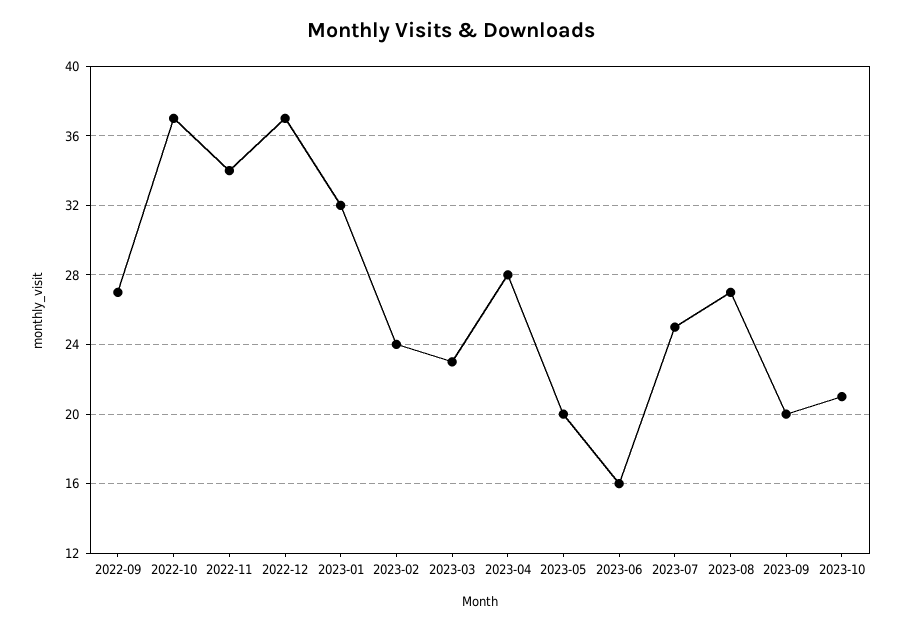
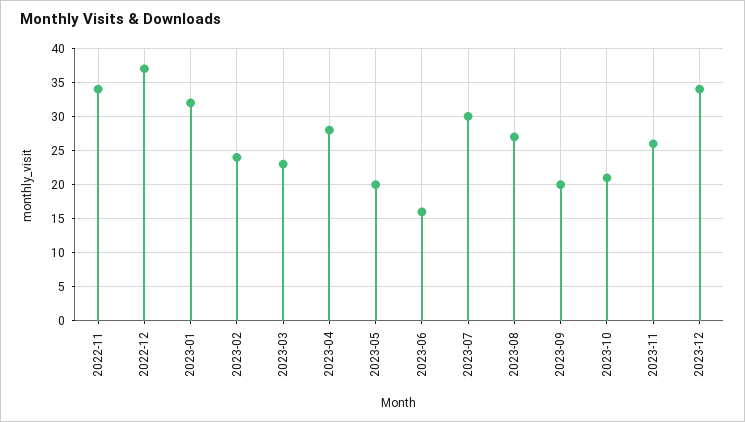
2022-09: 27 -> none
2022-10: 37 -> none
2023-07: 25 -> 30
2023-11: none -> 26
2023-12: none -> 34

